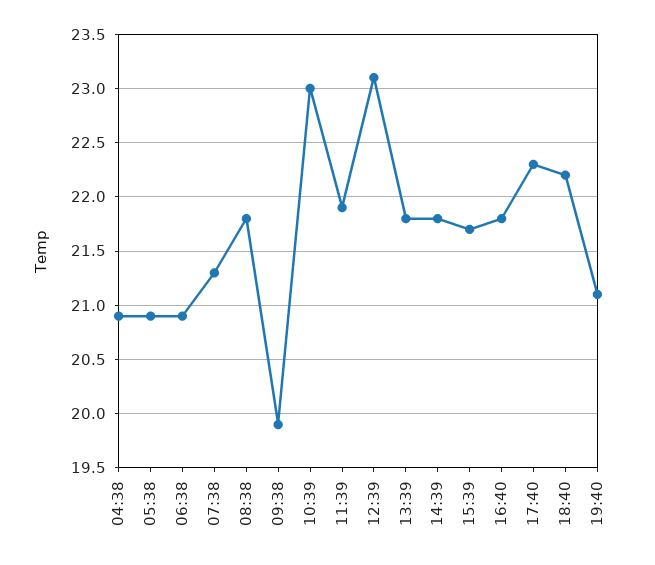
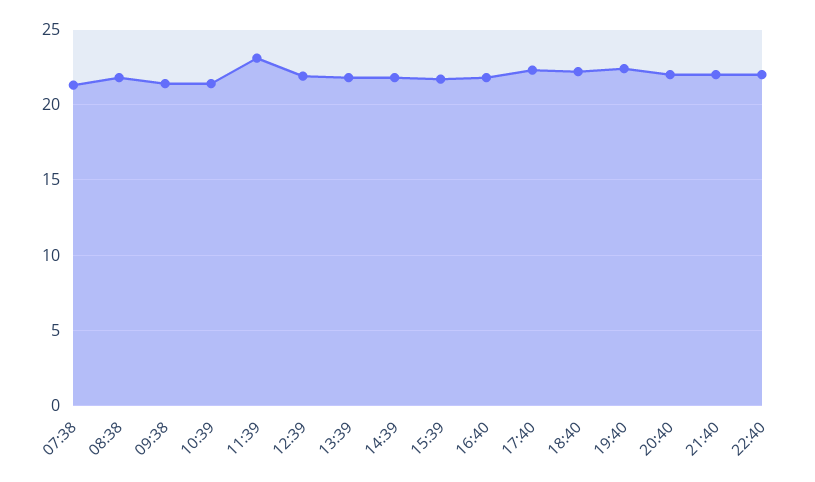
04:38: 20.9 -> none
05:38: 20.9 -> none
06:38: 20.9 -> none
09:38: 19.9 -> 21.5
10:39: 23 -> 21.5
11:39: 21.9 -> 23
12:39: 23.1 -> 22
19:40: 21.1 -> 22.5
20:40: none -> 22
21:40: none -> 22
22:40: none -> 22

